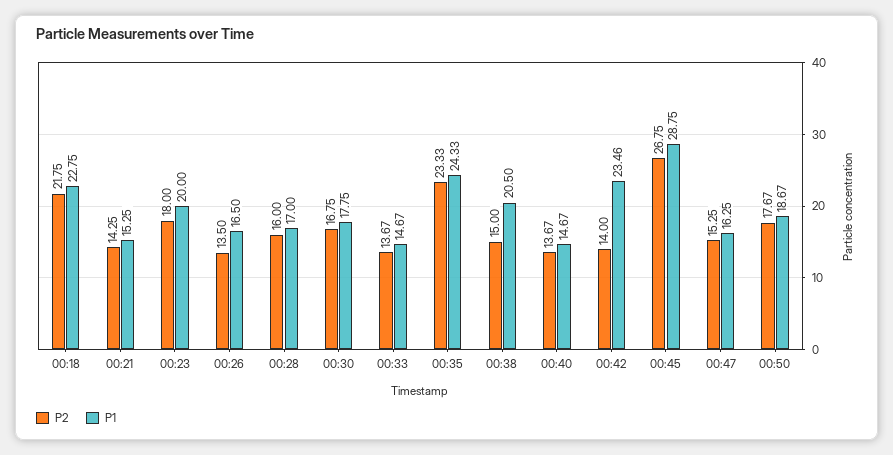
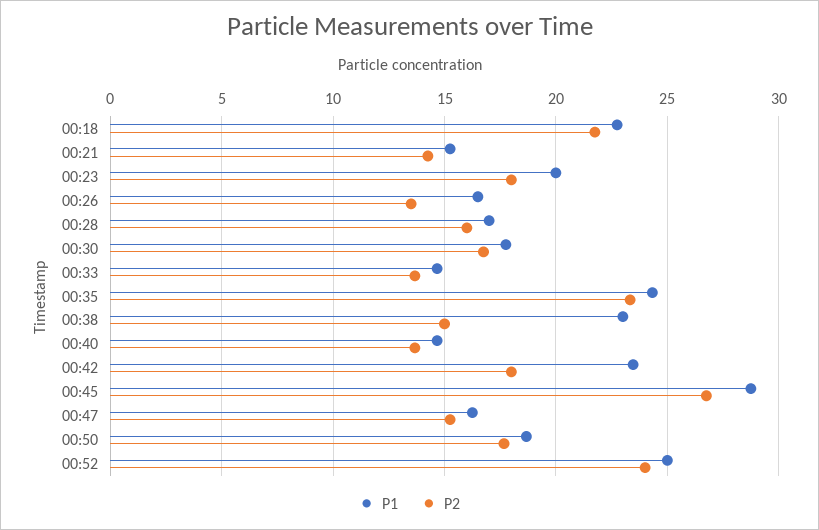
P1, 00:38: 20.5 -> 23
P2, 00:42: 14 -> 18
P1, 00:52: none -> 25
P2, 00:52: none -> 24

